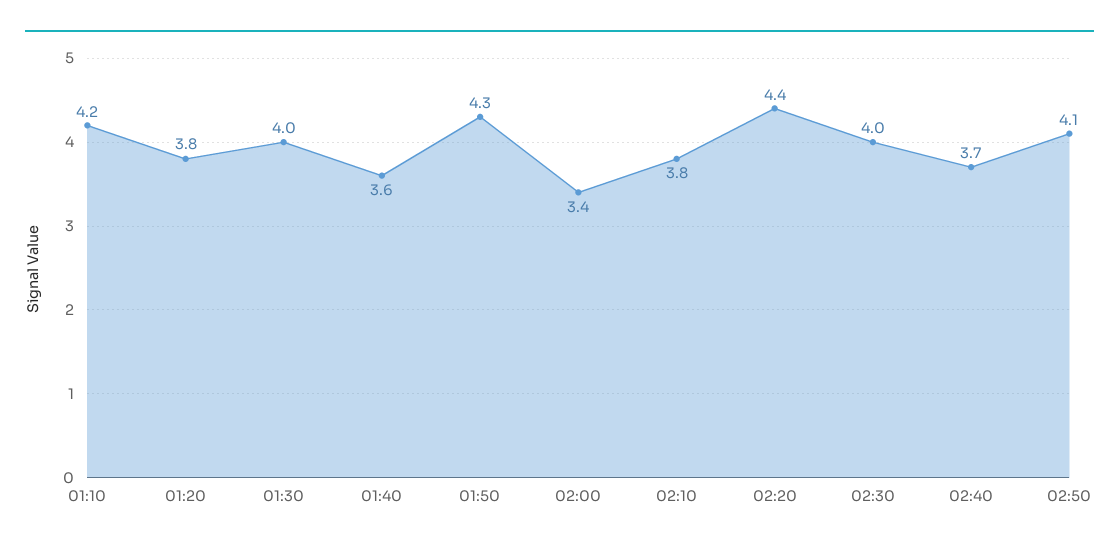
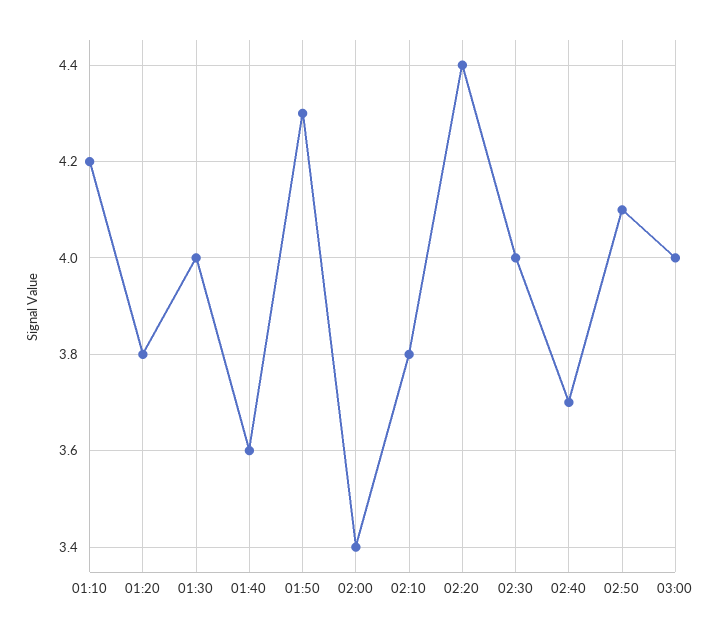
03:00: none -> 4

